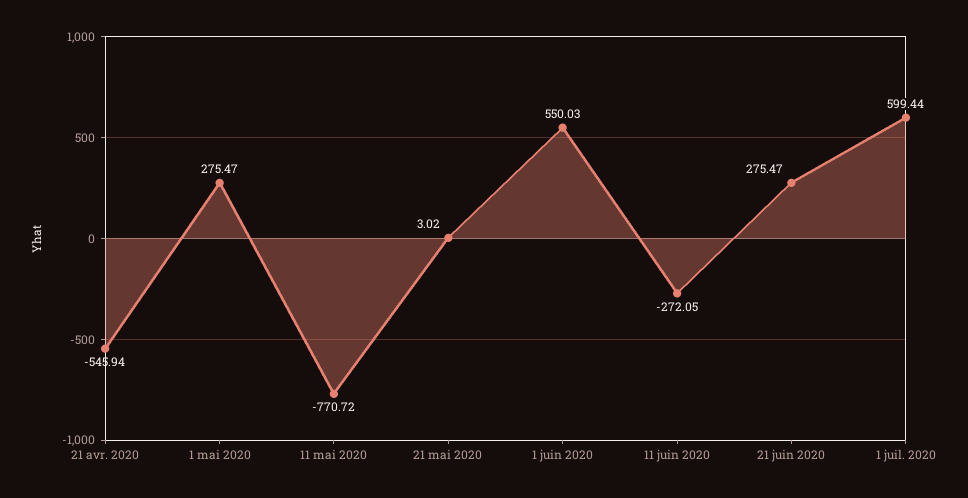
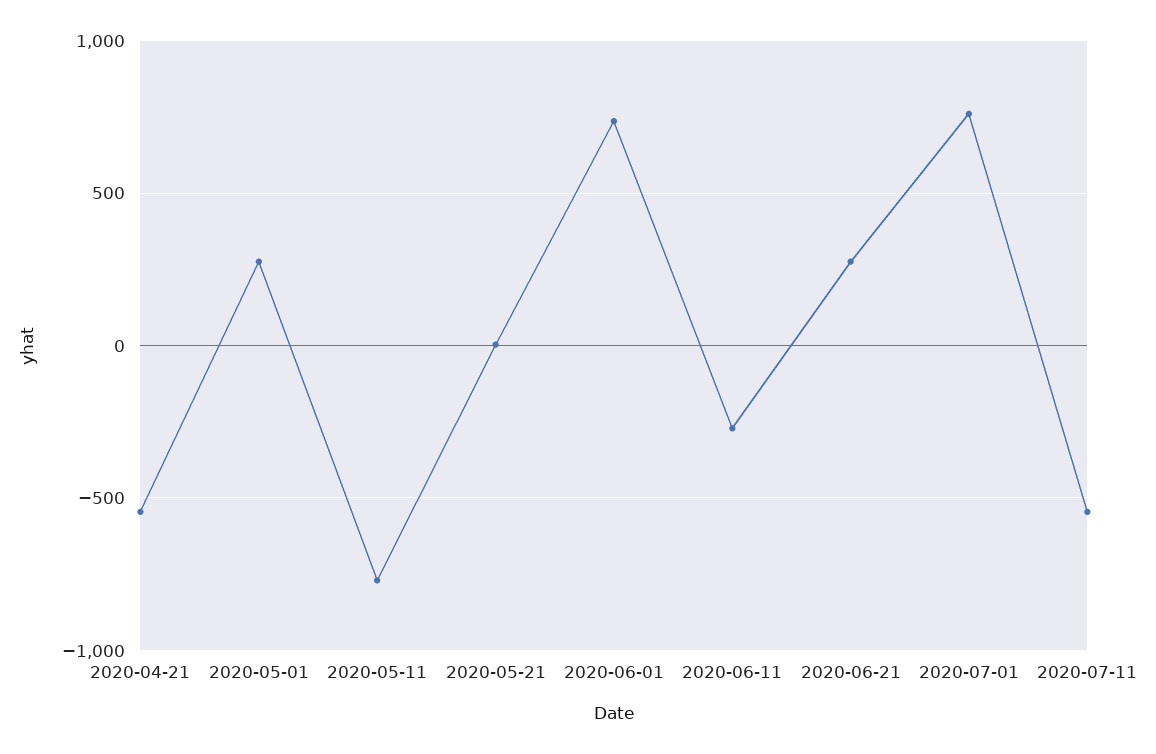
1 juin 2020: 550.03 -> 750
1 juil. 2020: 599.44 -> 750
2020-07-11: none -> -550

